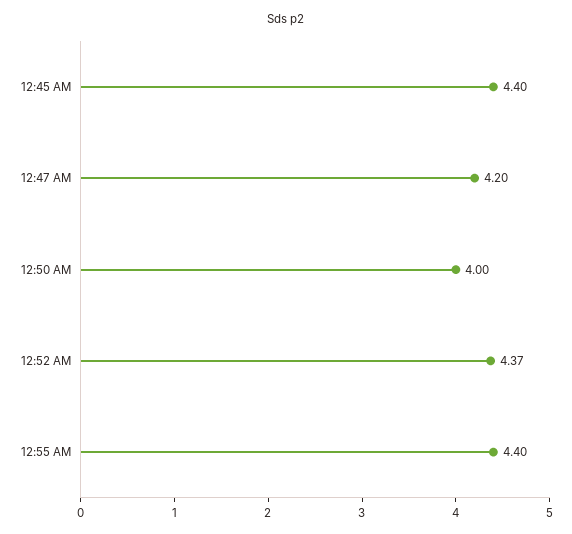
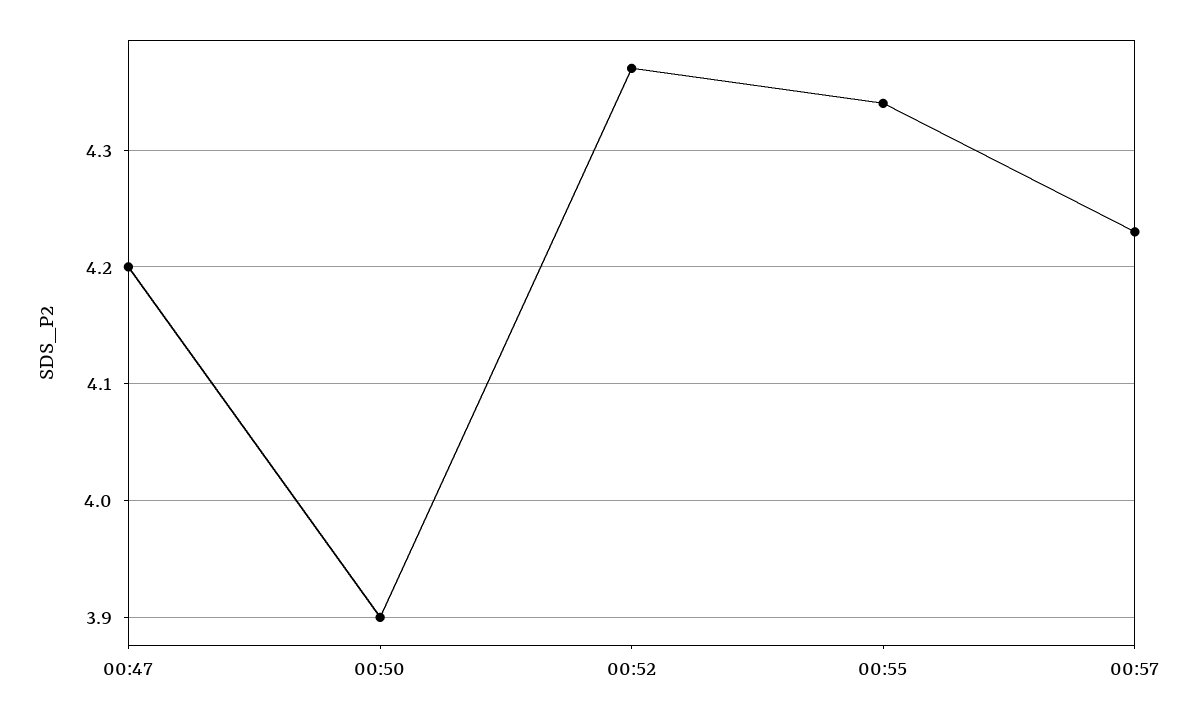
12:45 AM: 4.4 -> none
12:50 AM: 4 -> 3.9
12:55 AM: 4.4 -> 4.34
00:57: none -> 4.23

